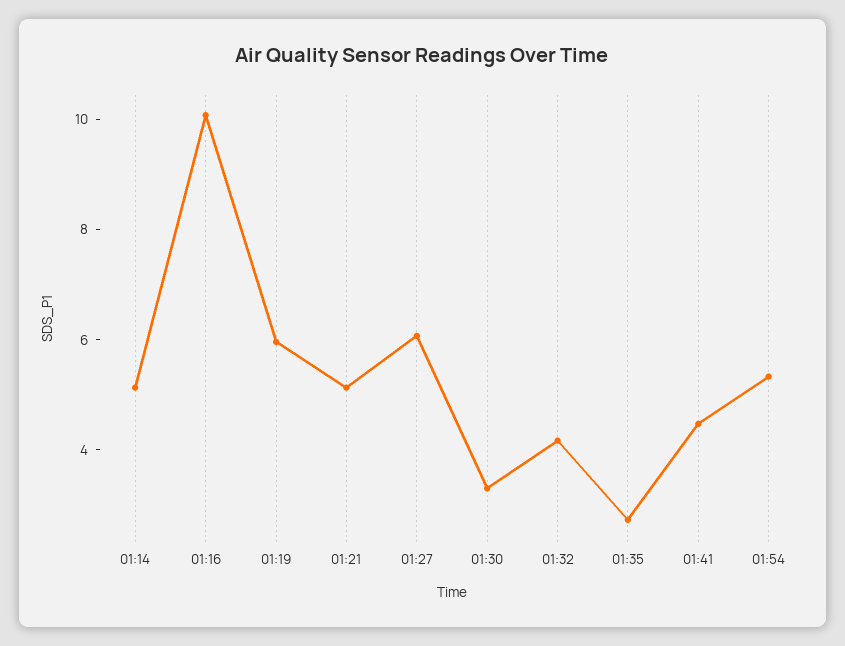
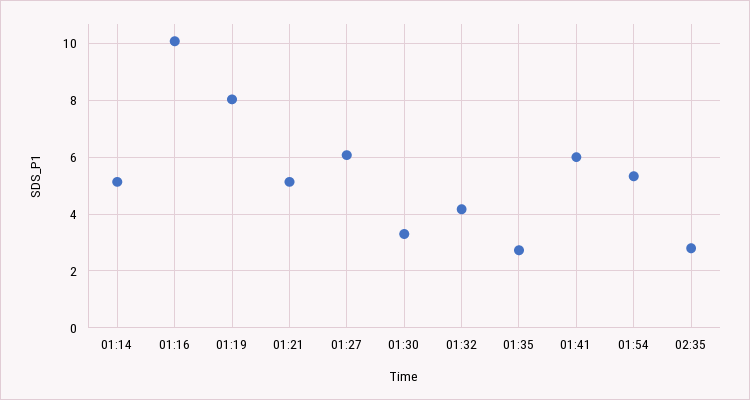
01:19: 6 -> 8
01:41: 4.5 -> 6
02:35: none -> 2.75

